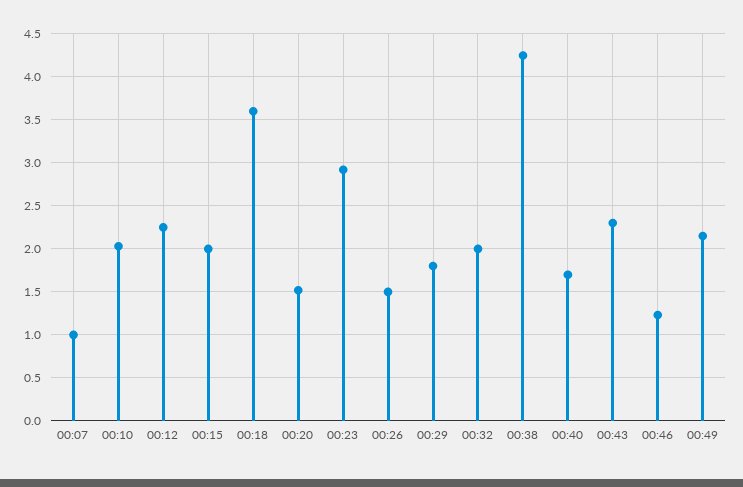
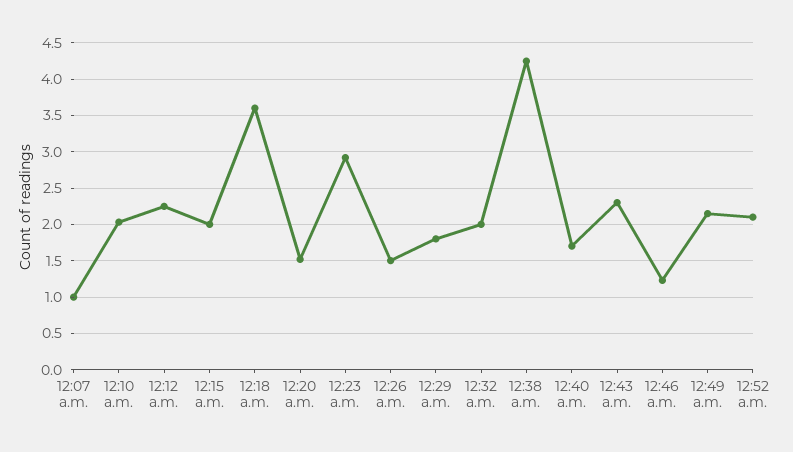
12:52 a.m.: none -> 2.1

